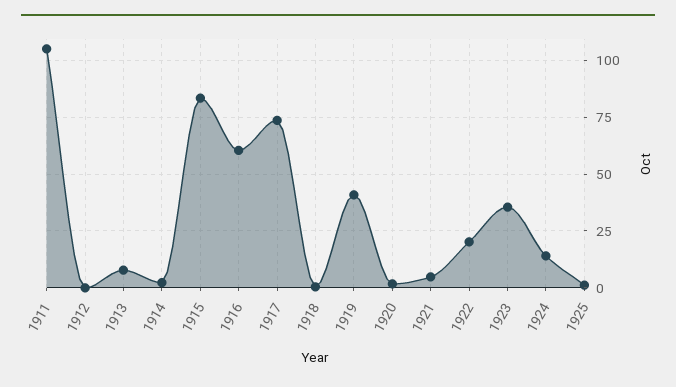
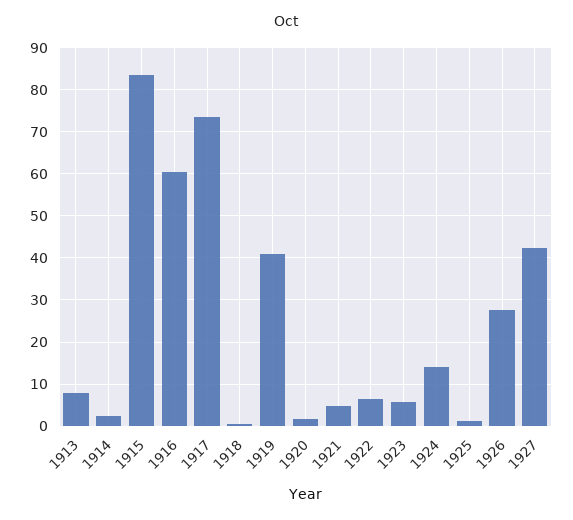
1911: 105 -> none
1912: 0 -> none
1922: 20 -> 6
1923: 35 -> 6
1926: none -> 28
1927: none -> 42

